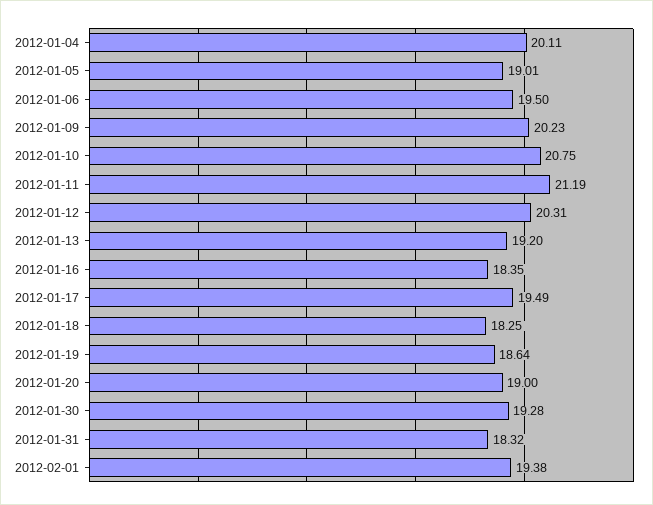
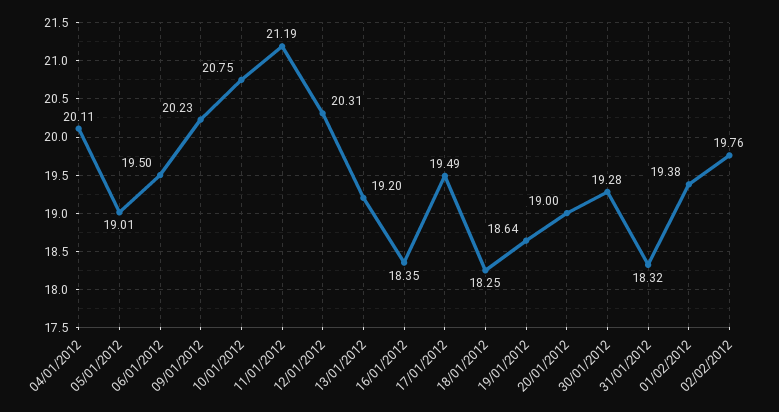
02/02/2012: none -> 19.76

